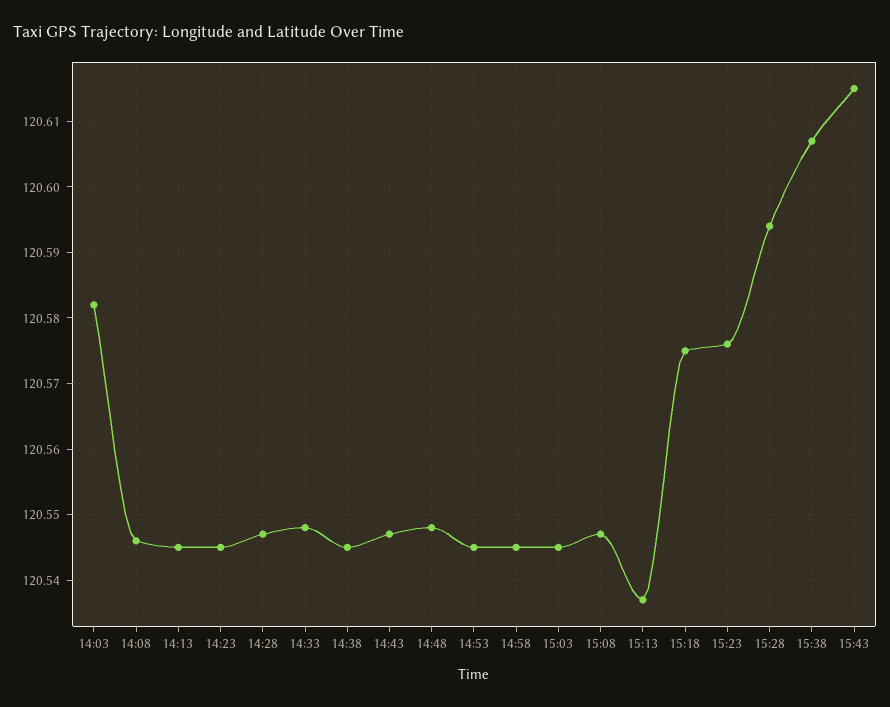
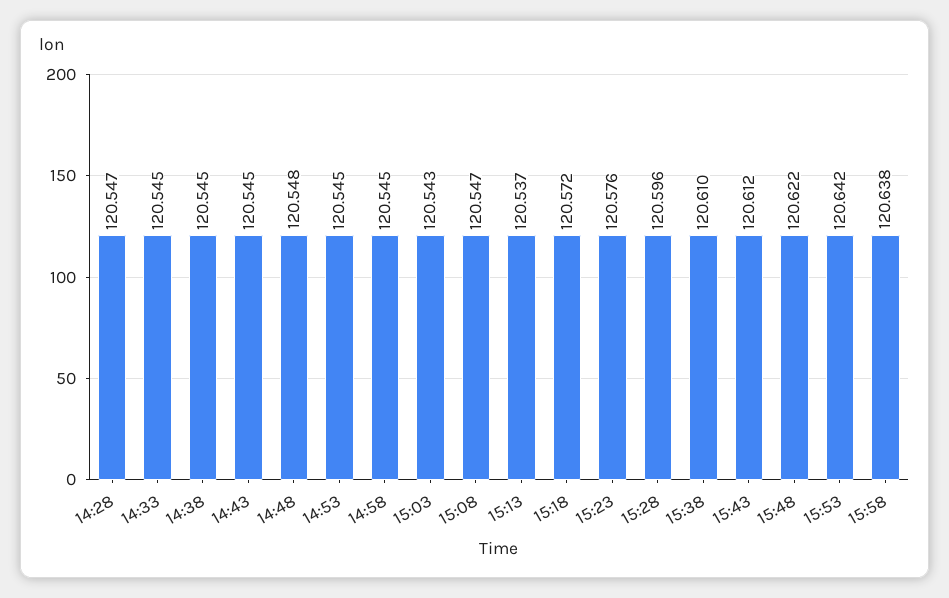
14:03: 120.582 -> none
14:08: 120.546 -> none
14:13: 120.545 -> none
14:23: 120.545 -> none
14:33: 120.548 -> 120.545
14:43: 120.547 -> 120.545
15:03: 120.545 -> 120.543
15:18: 120.575 -> 120.572
15:28: 120.594 -> 120.596
15:38: 120.607 -> 120.61
15:43: 120.615 -> 120.612
15:48: none -> 120.622
15:53: none -> 120.642
15:58: none -> 120.638

